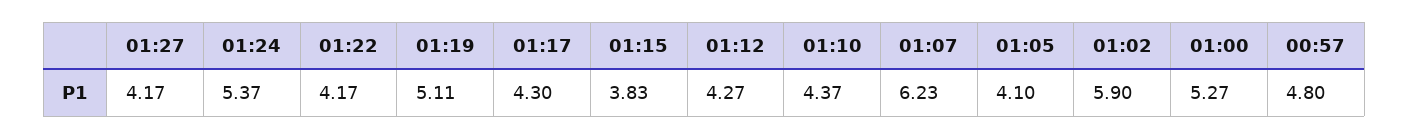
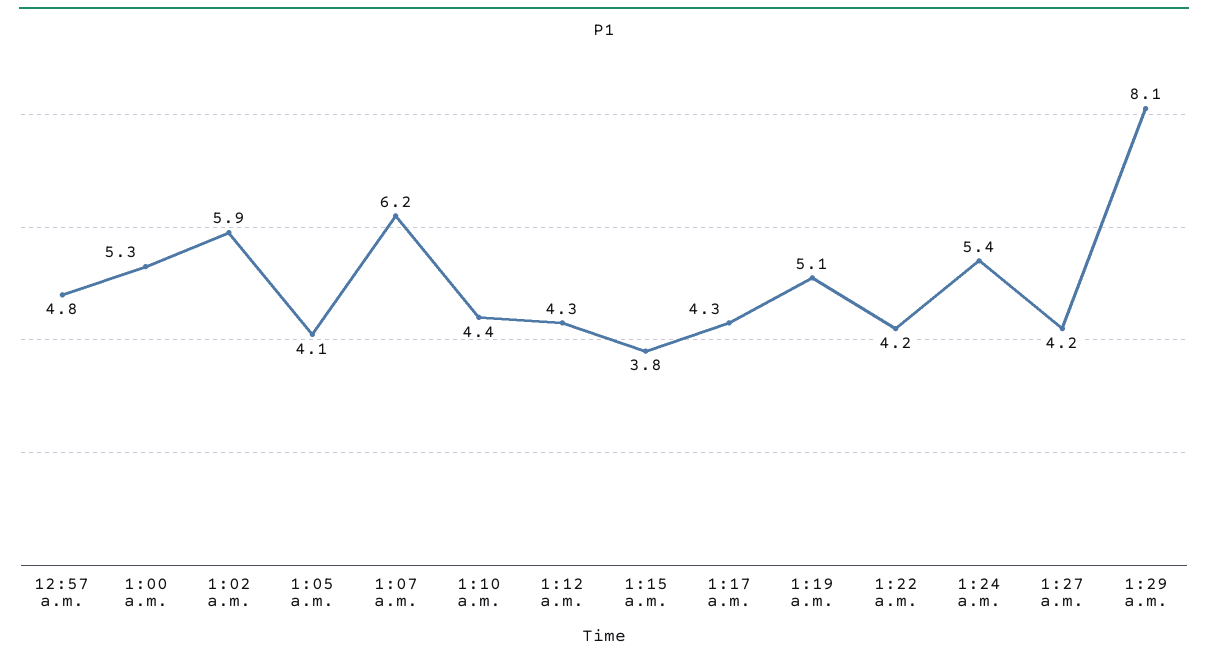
1:29 a.m.: none -> 8.1

